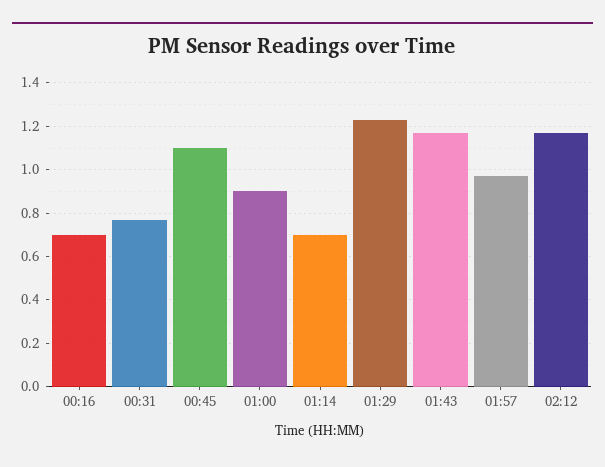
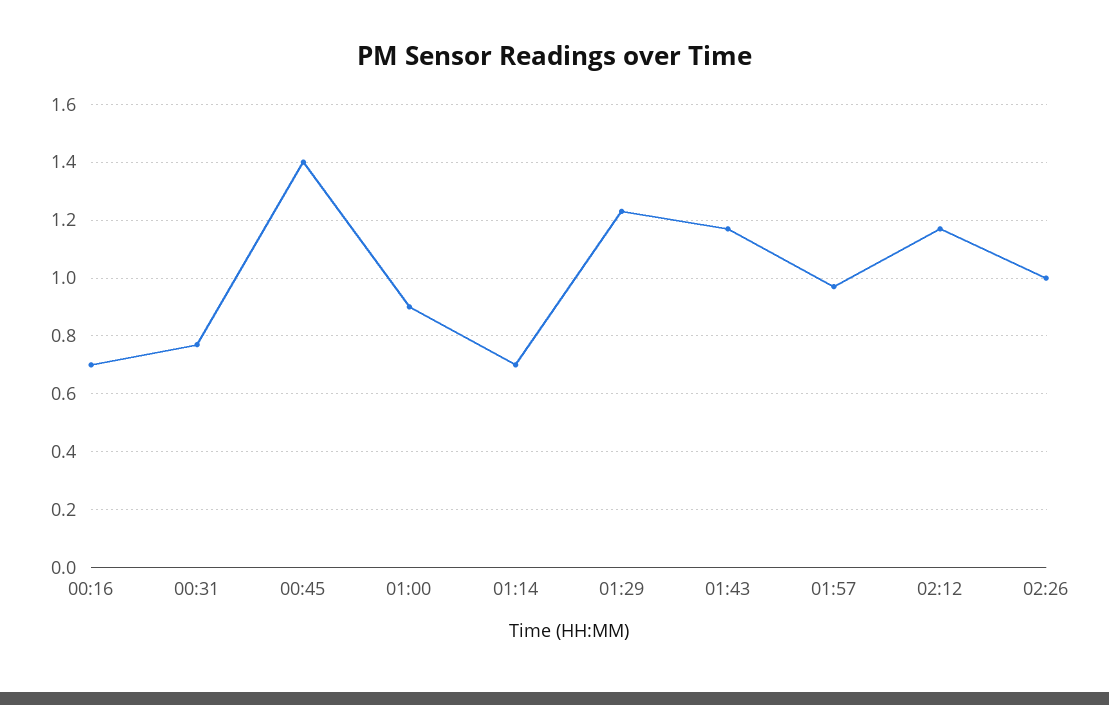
00:45: 1.1 -> 1.4
02:26: none -> 1

